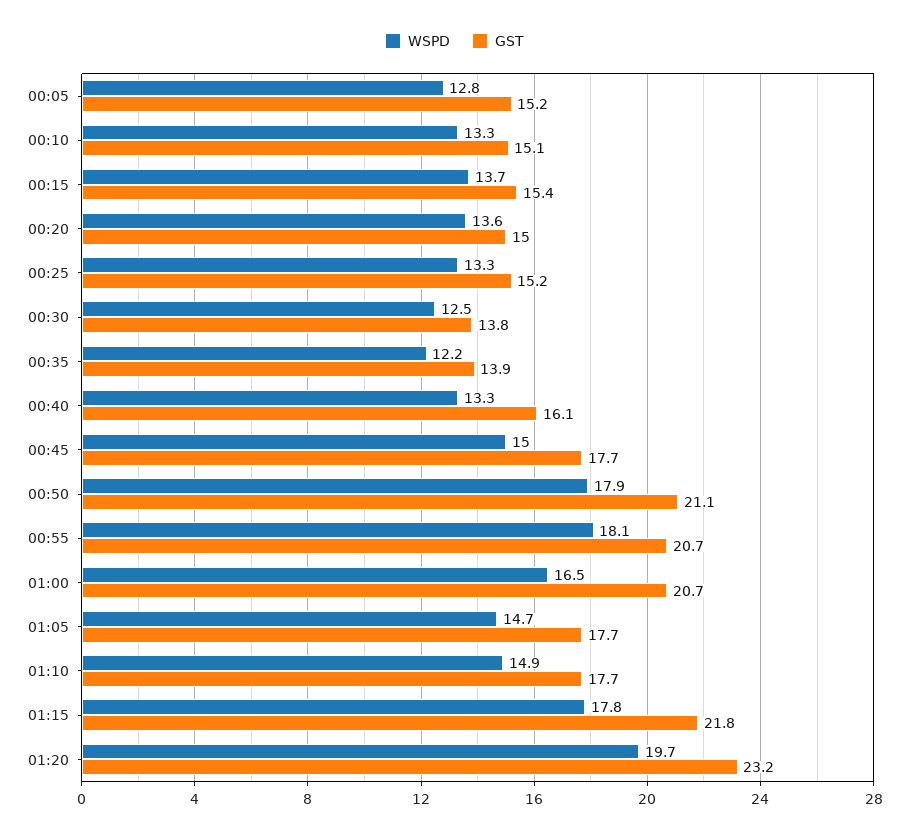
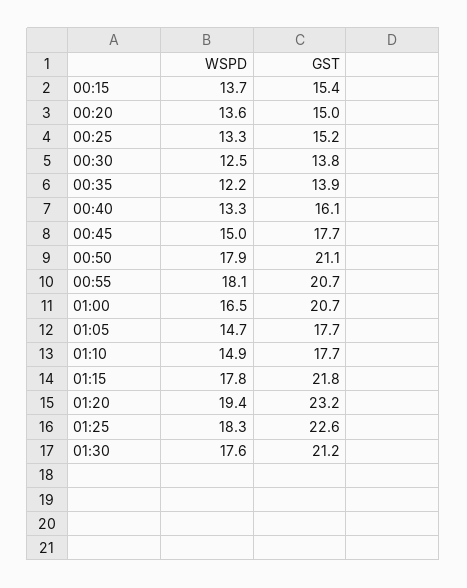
WSPD, 00:05: 12.8 -> none
GST, 00:05: 15.2 -> none
WSPD, 00:10: 13.3 -> none
GST, 00:10: 15.1 -> none
WSPD, 01:20: 19.7 -> 19.4
WSPD, 01:25: none -> 18.3
GST, 01:25: none -> 22.6
WSPD, 01:30: none -> 17.6
GST, 01:30: none -> 21.2

